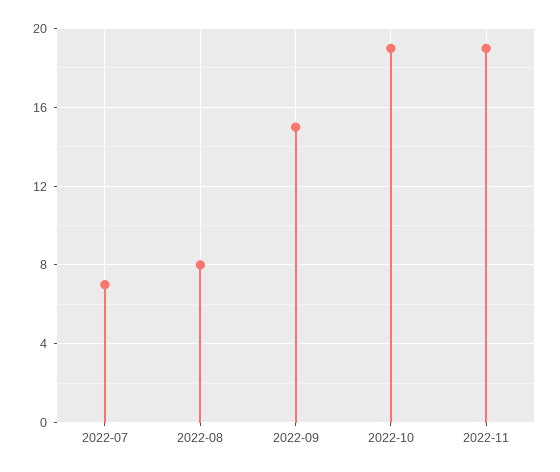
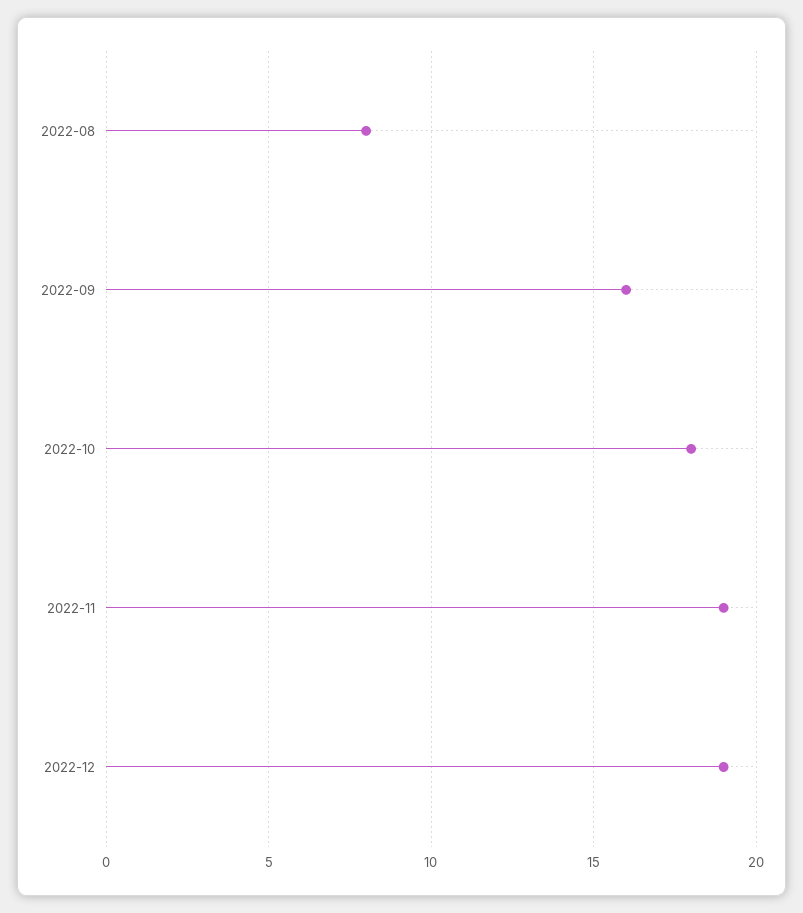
2022-07: 7 -> none
2022-09: 15 -> 16
2022-10: 19 -> 18
2022-12: none -> 19

